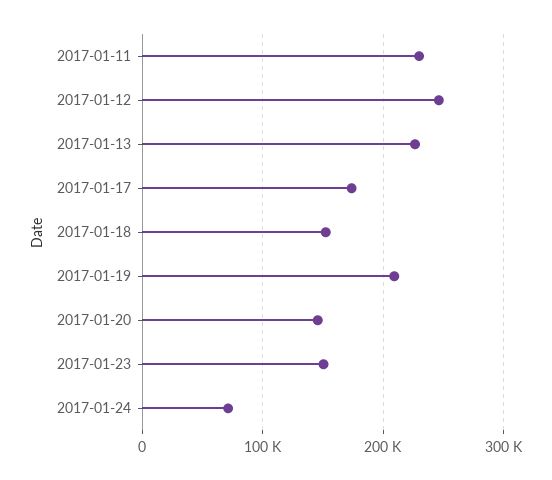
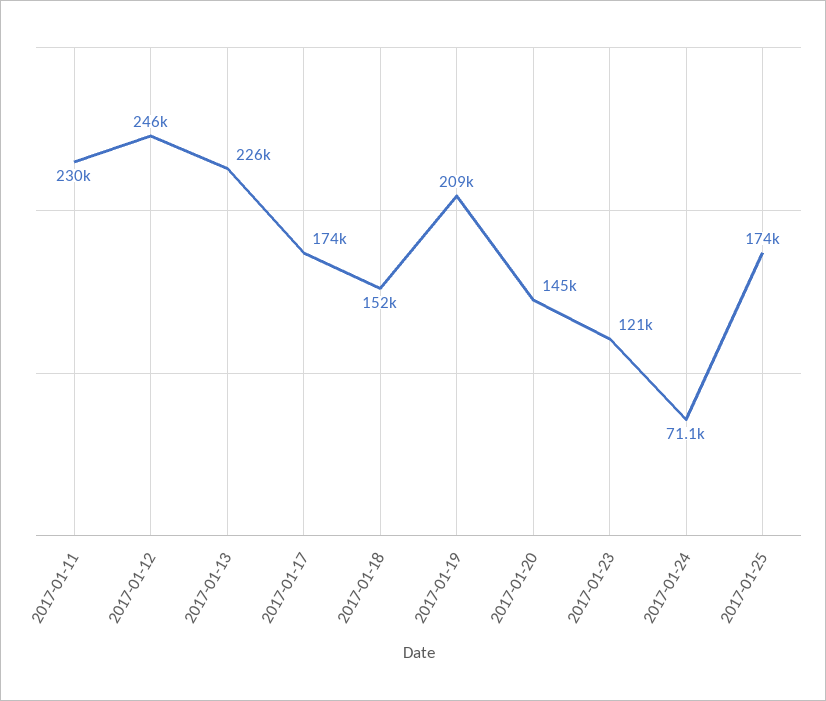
2017-01-23: 150000 -> 121000
2017-01-25: none -> 174000

